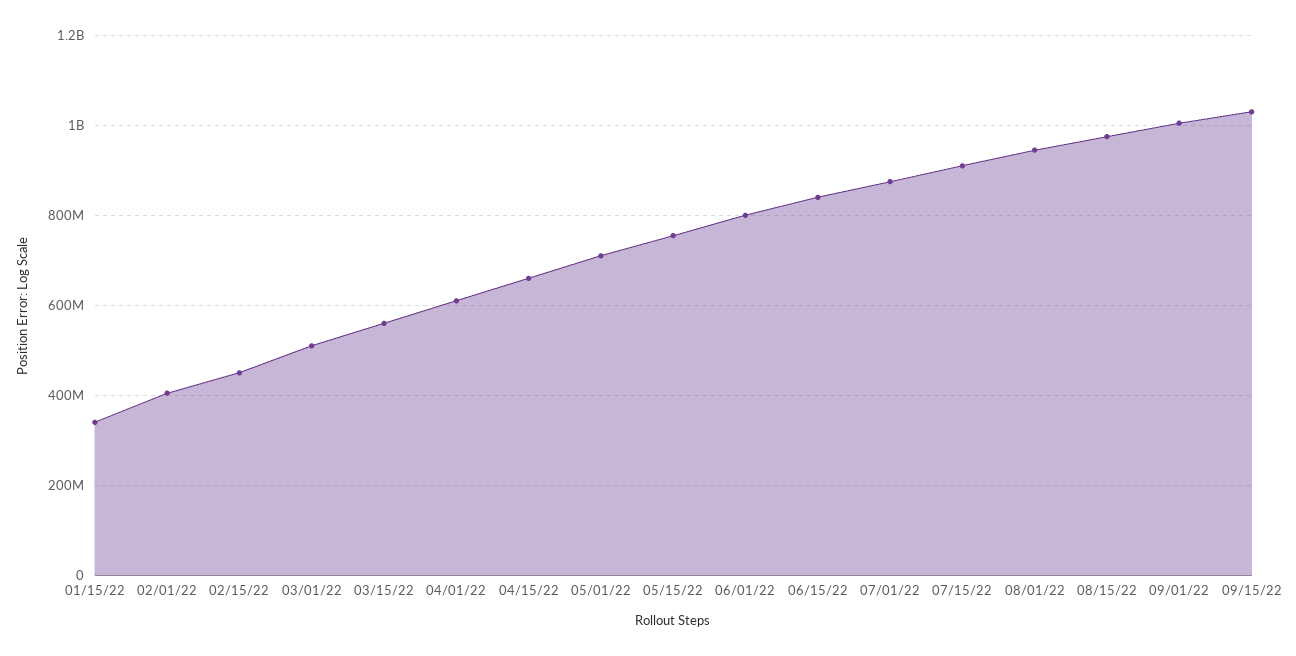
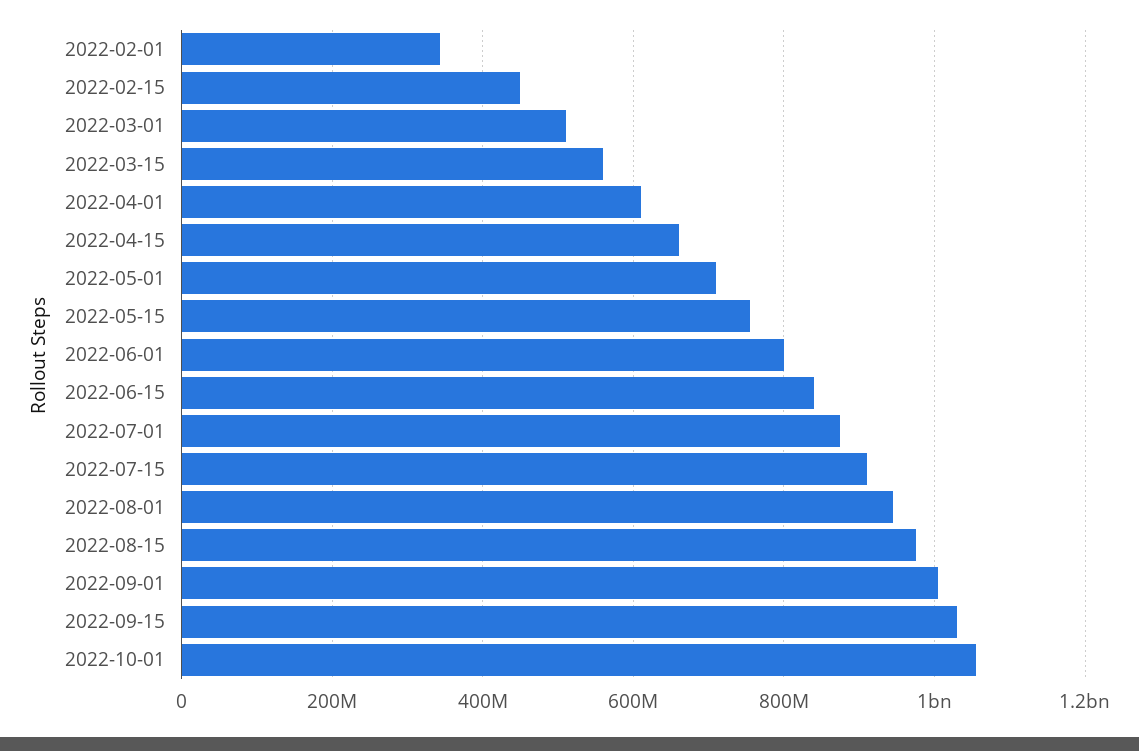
01/15/22: 340000000 -> none
02/01/22: 400000000 -> 340000000
2022-10-01: none -> 1060000000

